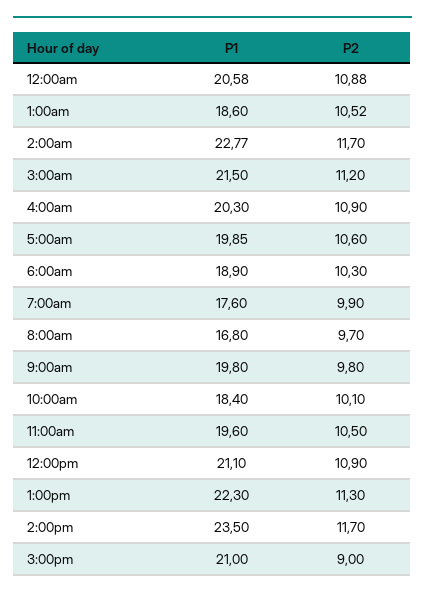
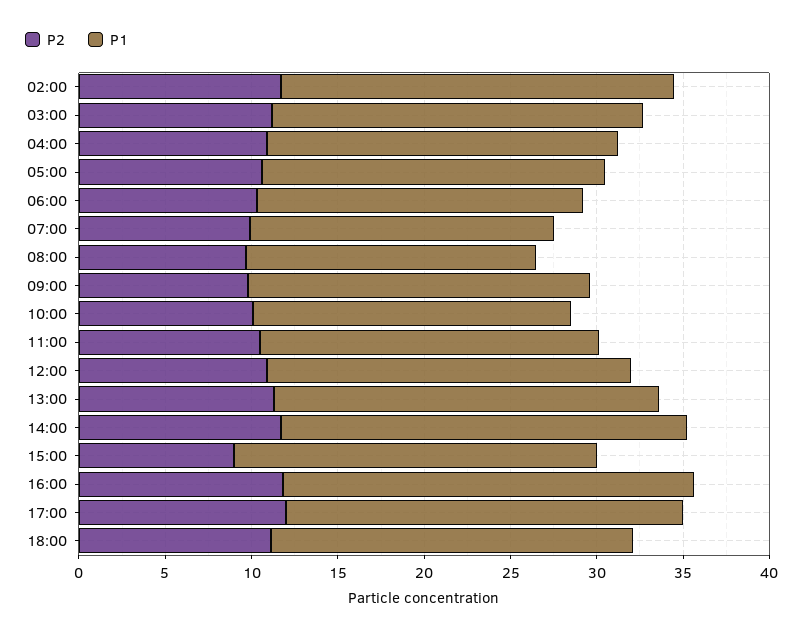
P1, 12:00am: 20.58 -> none
P2, 12:00am: 10.88 -> none
P1, 1:00am: 18.6 -> none
P2, 1:00am: 10.52 -> none
P2, 16:00: none -> 12
P1, 16:00: none -> 24
P2, 17:00: none -> 12
P1, 17:00: none -> 23
P2, 18:00: none -> 11
P1, 18:00: none -> 21

